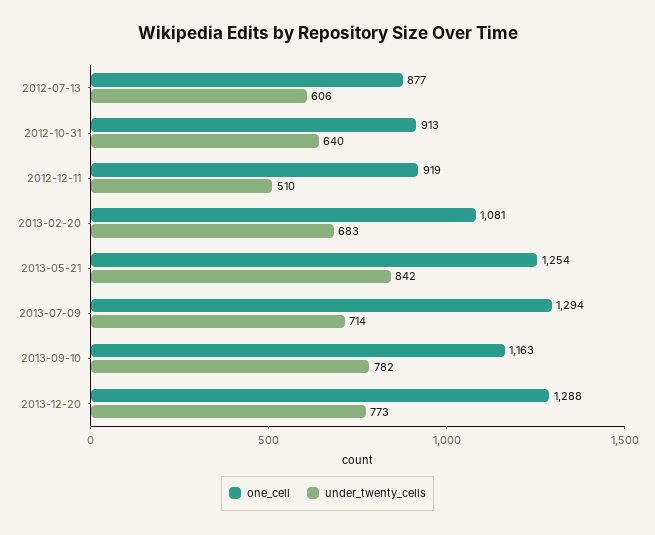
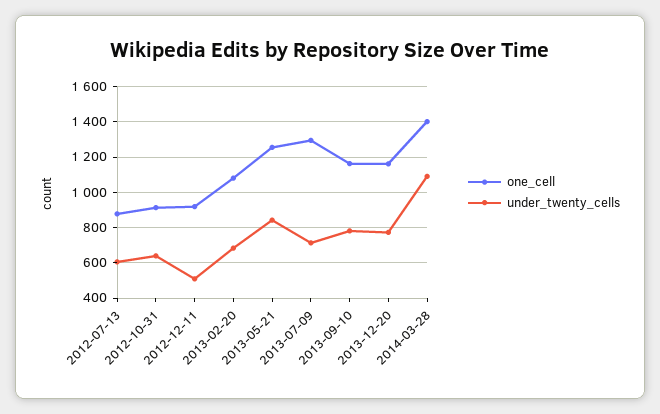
one_cell, 2013-12-20: 1288 -> 1150
one_cell, 2014-03-28: none -> 1400
under_twenty_cells, 2014-03-28: none -> 1100

